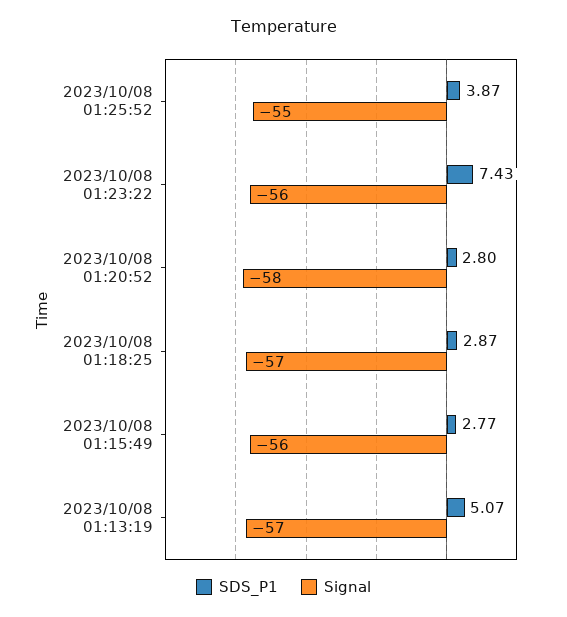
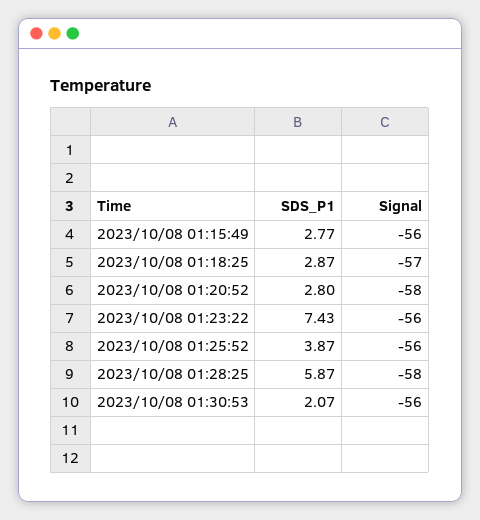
Signal, 2023/10/08 01:25:52: -55 -> -56
SDS_P1, 2023/10/08 01:13:19: 5.07 -> none
Signal, 2023/10/08 01:13:19: -57 -> none
SDS_P1, 2023/10/08 01:28:25: none -> 5.87
Signal, 2023/10/08 01:28:25: none -> -58
SDS_P1, 2023/10/08 01:30:53: none -> 2.07
Signal, 2023/10/08 01:30:53: none -> -56

